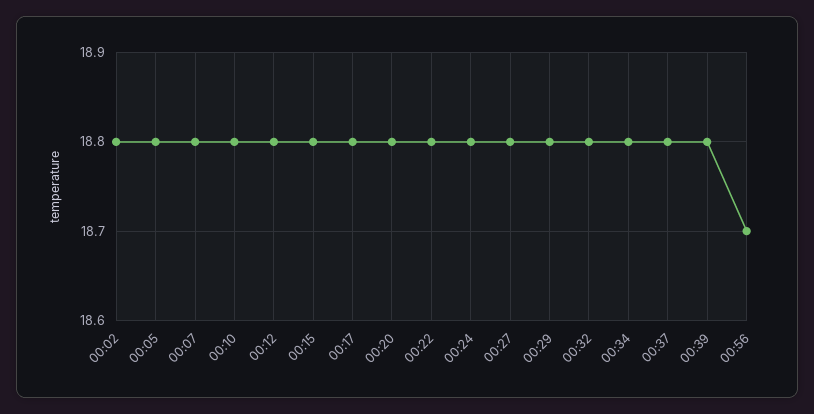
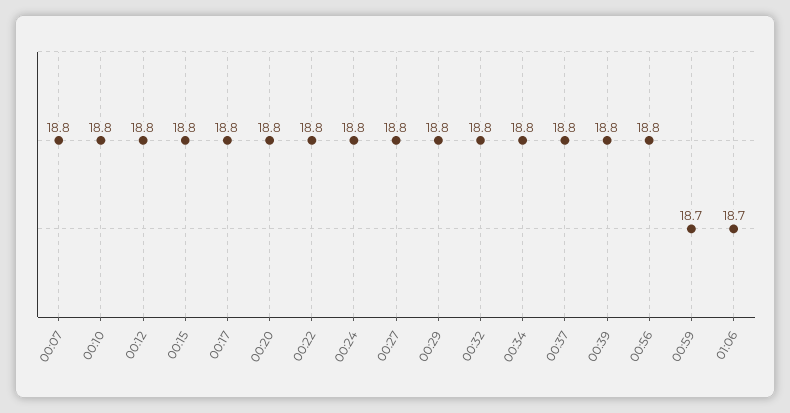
00:02: 18.8 -> none
00:05: 18.8 -> none
00:56: 18.7 -> 18.8
00:59: none -> 18.7
01:06: none -> 18.7

